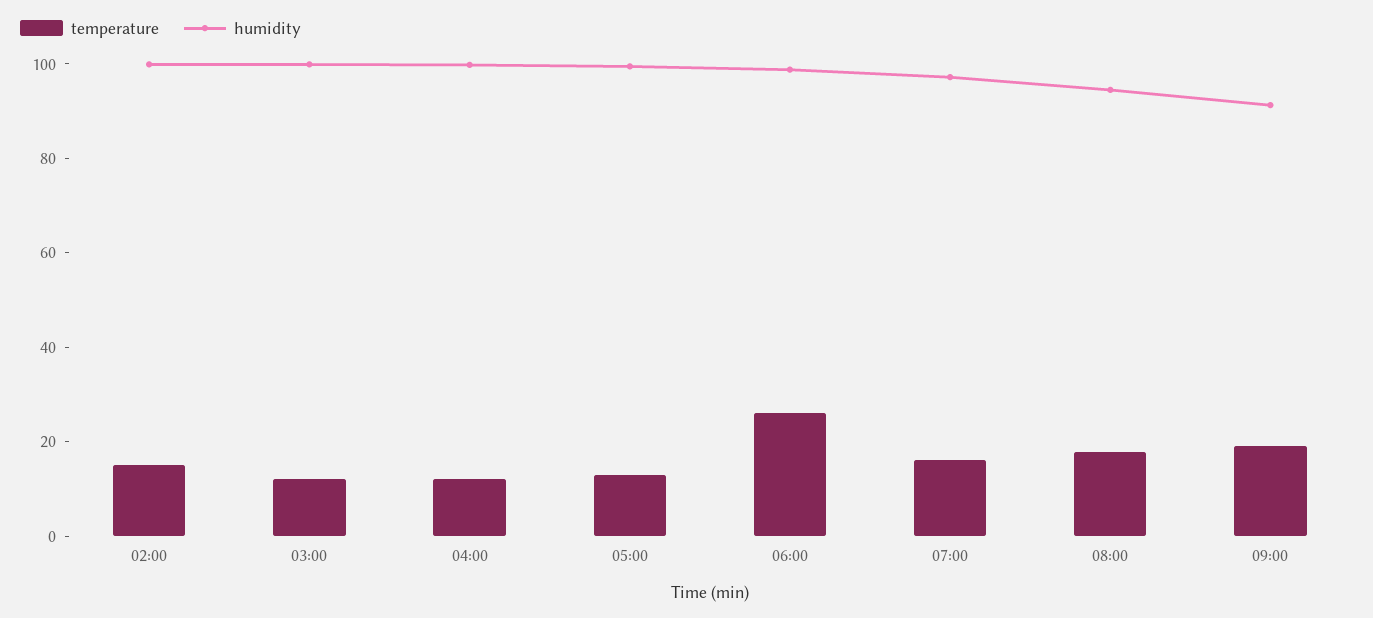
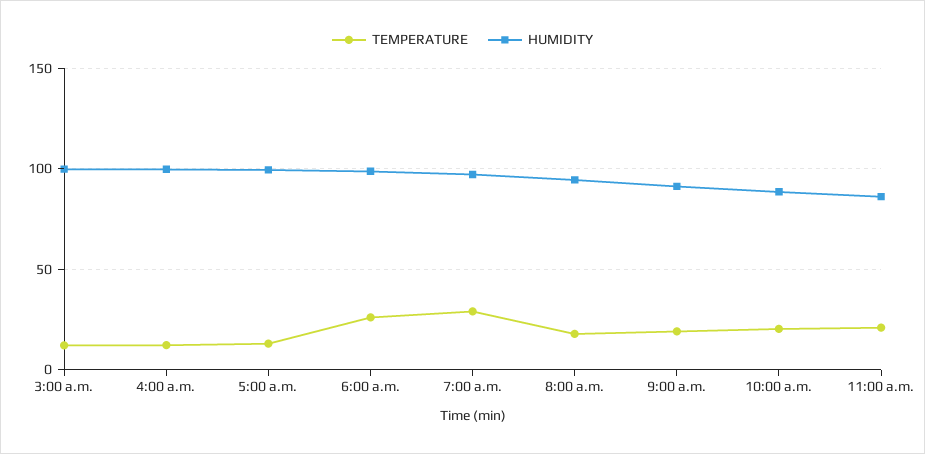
temperature, 02:00: 15 -> none
humidity, 02:00: 100 -> none
temperature, 07:00: 15 -> 30
temperature, 10:00 a.m.: none -> 20
humidity, 10:00 a.m.: none -> 90
temperature, 11:00 a.m.: none -> 20
humidity, 11:00 a.m.: none -> 85

